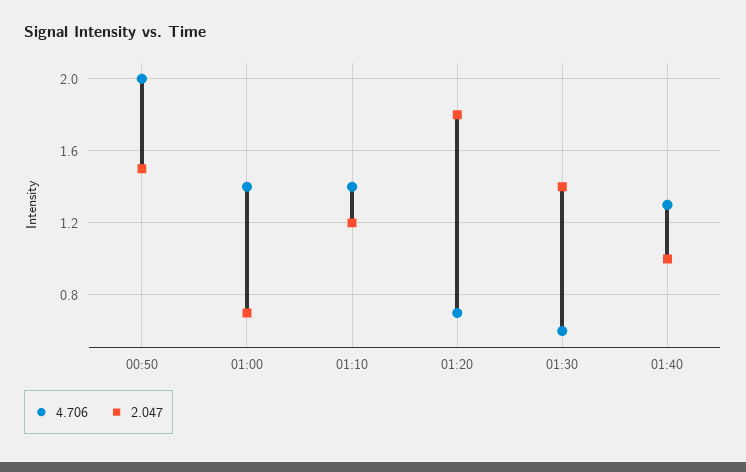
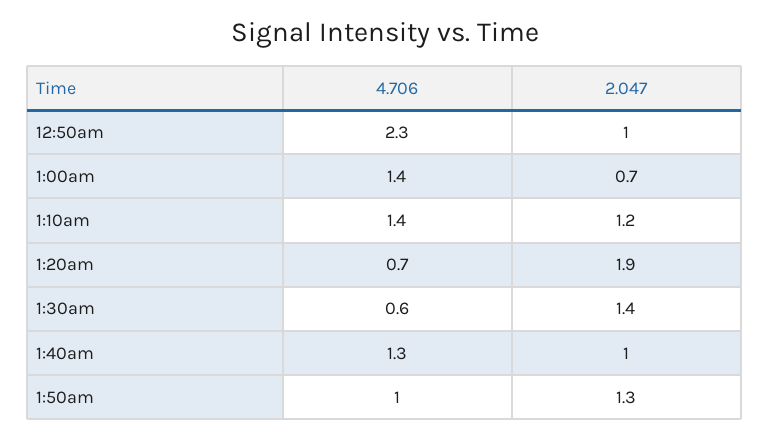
4.706, 00:50: 2 -> 2.3
2.047, 00:50: 1.5 -> 1
2.047, 01:20: 1.8 -> 1.9
4.706, 1:50am: none -> 1
2.047, 1:50am: none -> 1.3

